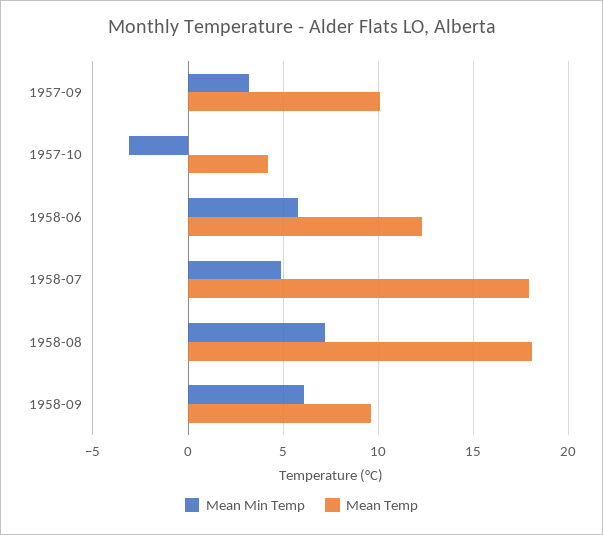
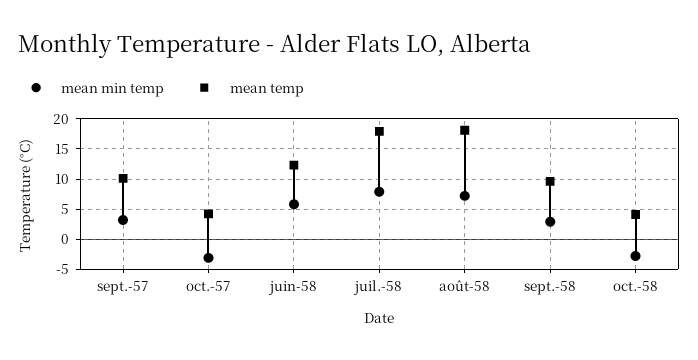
Mean Min Temp, 1958-07: 5 -> 8
Mean Min Temp, 1958-09: 6 -> 3
Mean Min Temp, oct.-58: none -> -3
Mean Temp, oct.-58: none -> 4

